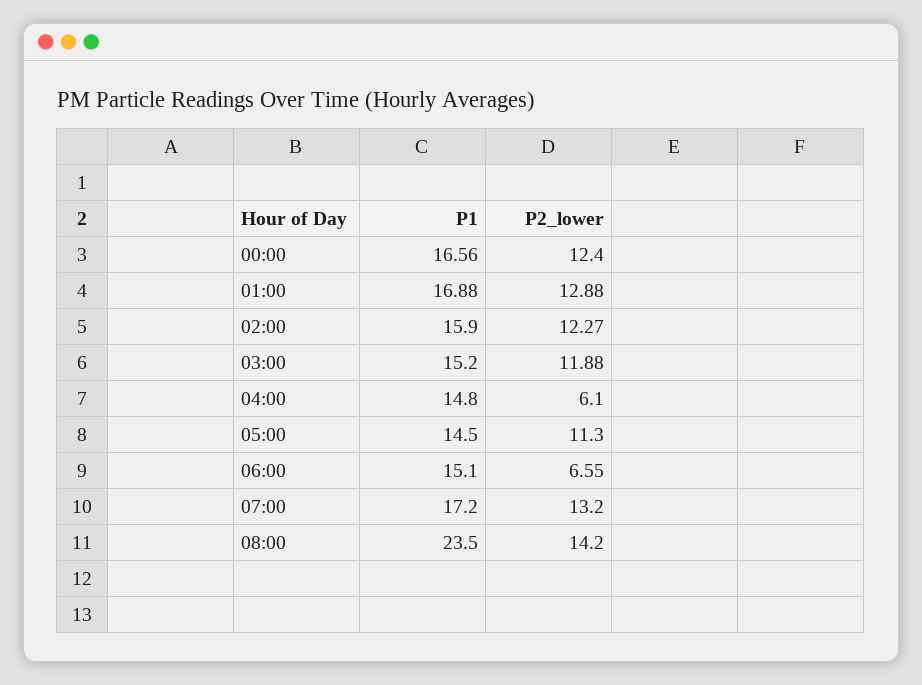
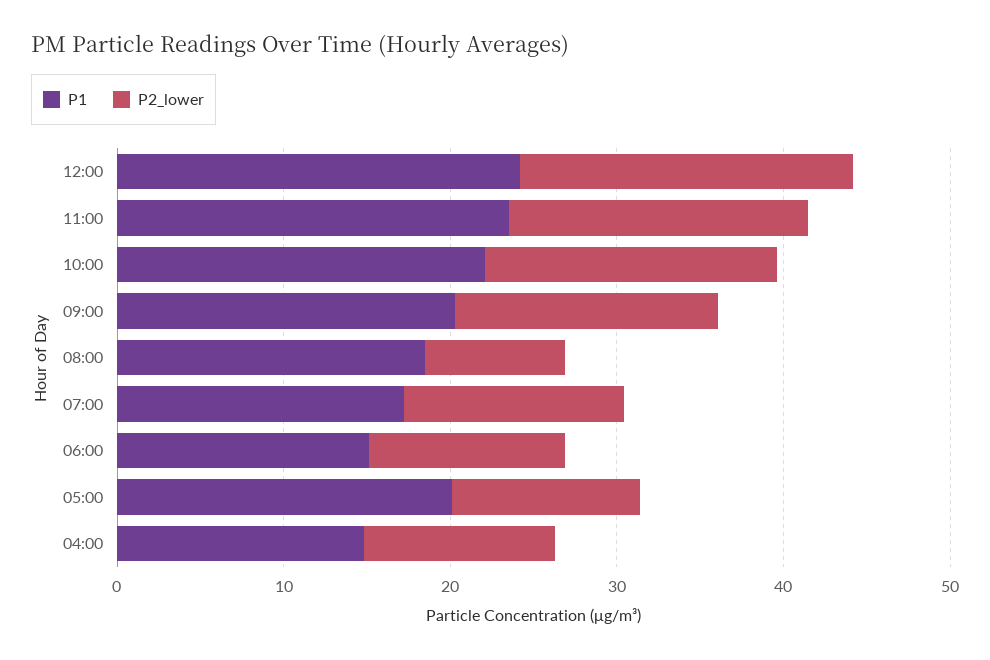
P1, 00:00: 16.56 -> none
P2_lower, 00:00: 12.4 -> none
P1, 01:00: 16.88 -> none
P2_lower, 01:00: 12.88 -> none
P1, 02:00: 15.9 -> none
P2_lower, 02:00: 12.27 -> none
P1, 03:00: 15.2 -> none
P2_lower, 03:00: 11.88 -> none
P2_lower, 04:00: 6.1 -> 12
P1, 05:00: 14.5 -> 20
P2_lower, 06:00: 6.55 -> 12
P1, 08:00: 23.5 -> 18
P2_lower, 08:00: 14.2 -> 8
P1, 12:00: none -> 24
P2_lower, 12:00: none -> 20
P1, 11:00: none -> 24
P2_lower, 11:00: none -> 18
P1, 10:00: none -> 22
P2_lower, 10:00: none -> 18
P1, 09:00: none -> 20
P2_lower, 09:00: none -> 16

